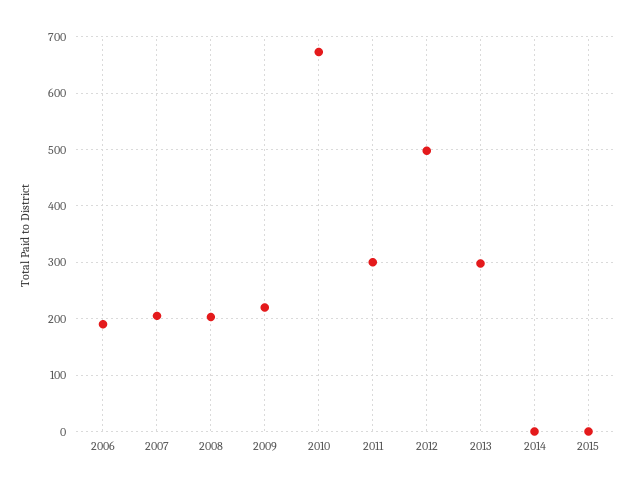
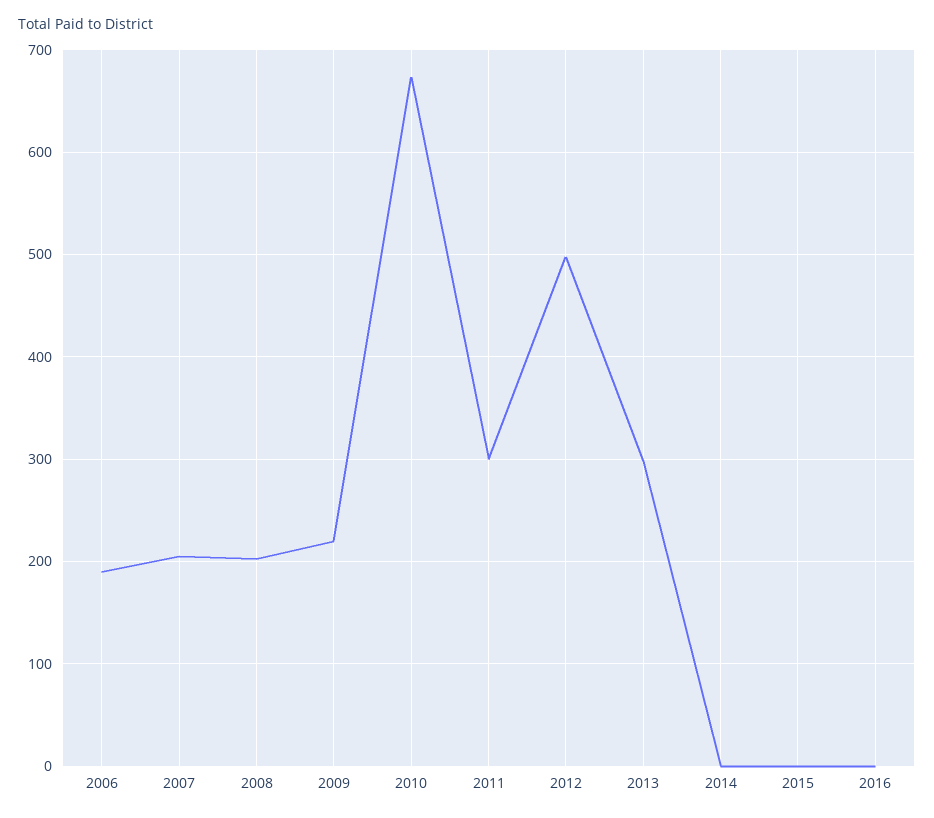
2016: none -> 0

